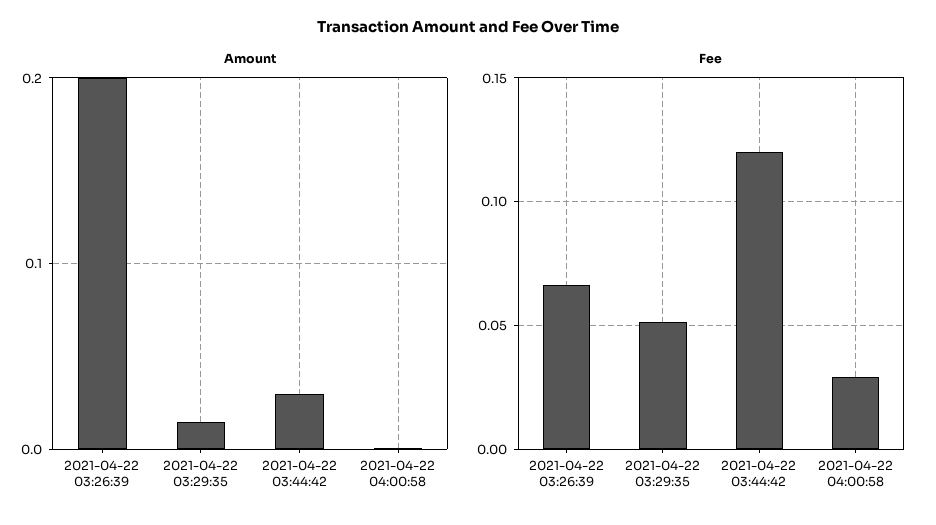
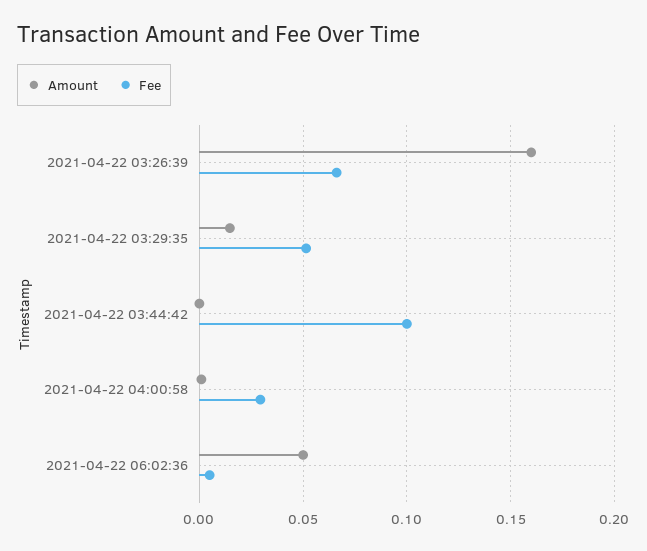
Amount, 2021-04-22 03:26:39: 0.2 -> 0.16
Amount, 2021-04-22 03:44:42: 0.03 -> 0
Fee, 2021-04-22 03:44:42: 0.12 -> 0.1
Amount, 2021-04-22 06:02:36: none -> 0.05
Fee, 2021-04-22 06:02:36: none -> 0.005

